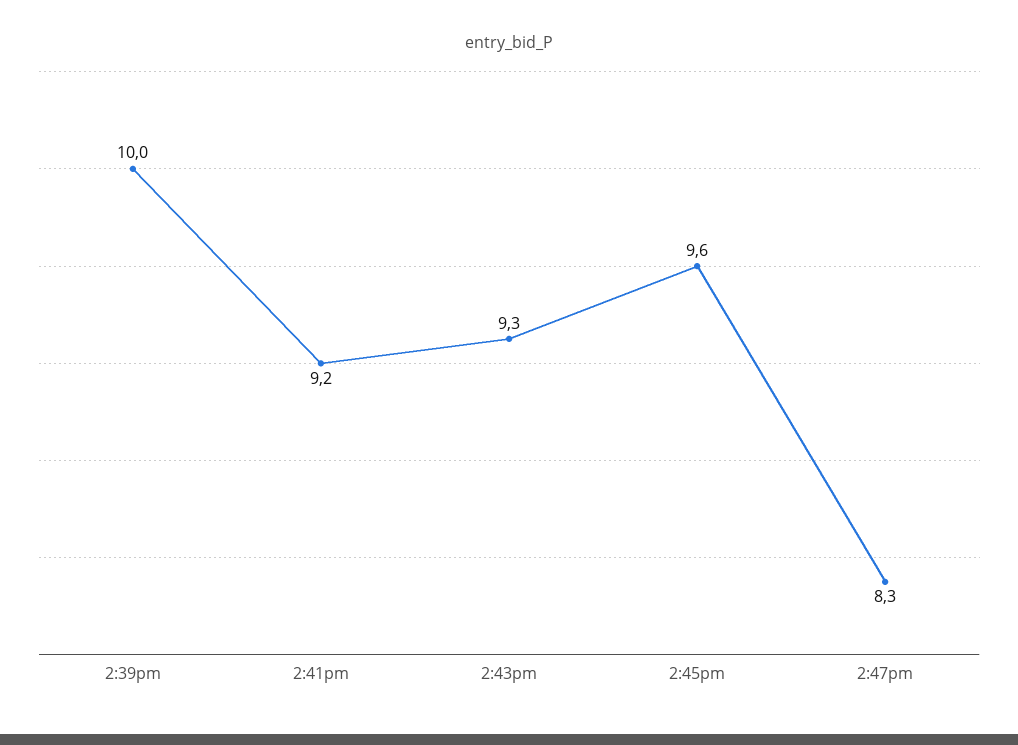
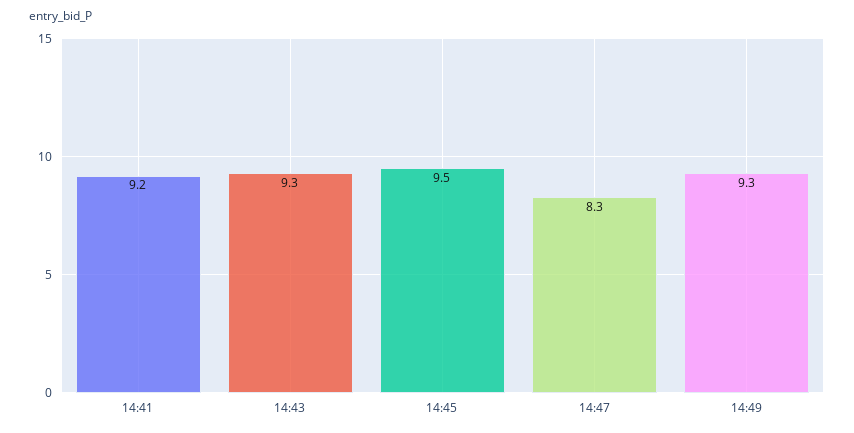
2:39pm: 10 -> none
2:45pm: 9.6 -> 9.5
14:49: none -> 9.3

